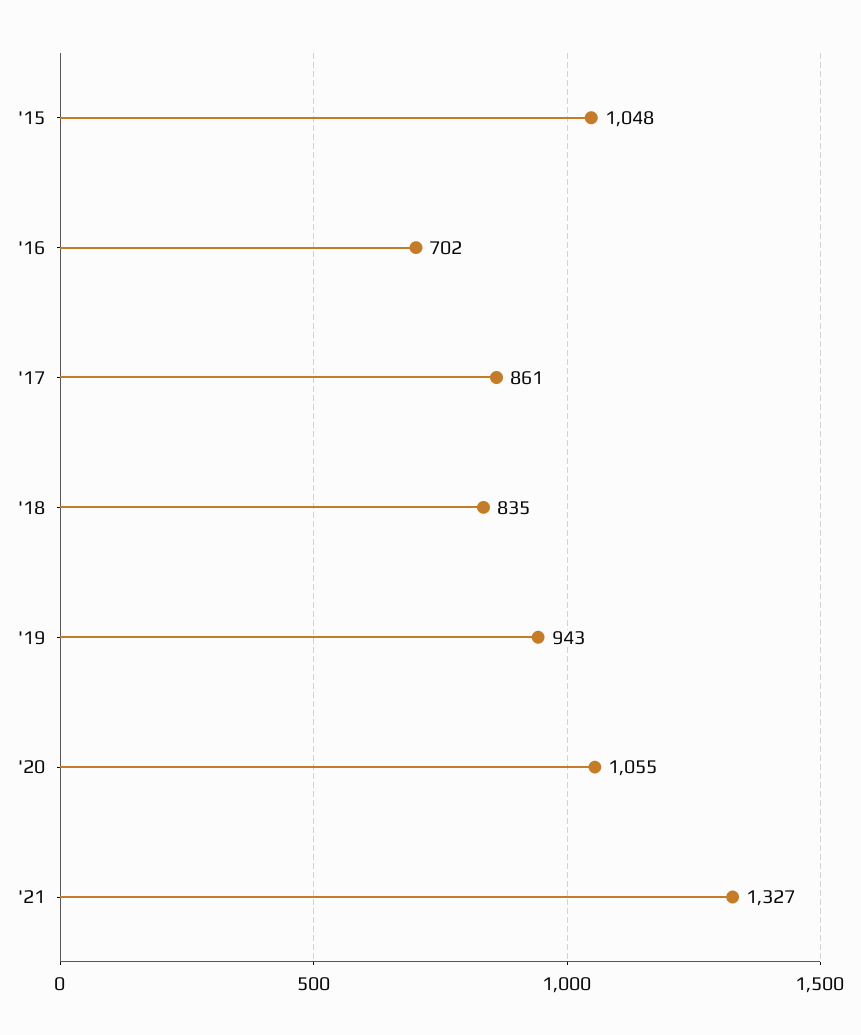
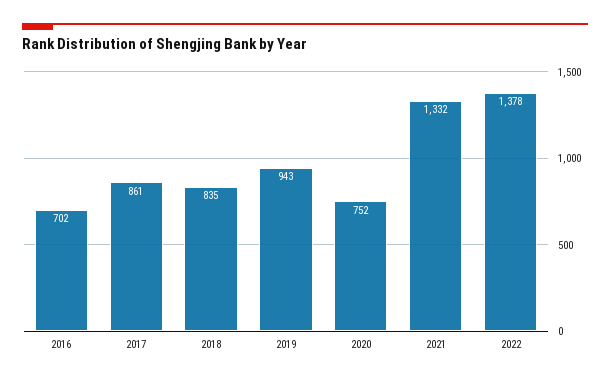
'15: 1048 -> none
'20: 1055 -> 752
'21: 1327 -> 1332
2022: none -> 1378

